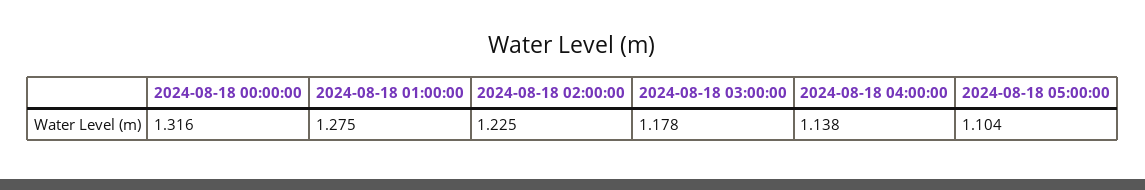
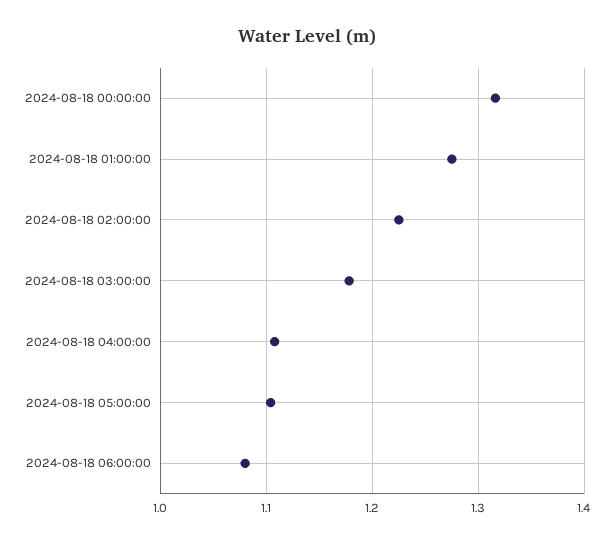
2024-08-18 04:00:00: 1.138 -> 1.11
2024-08-18 06:00:00: none -> 1.08

